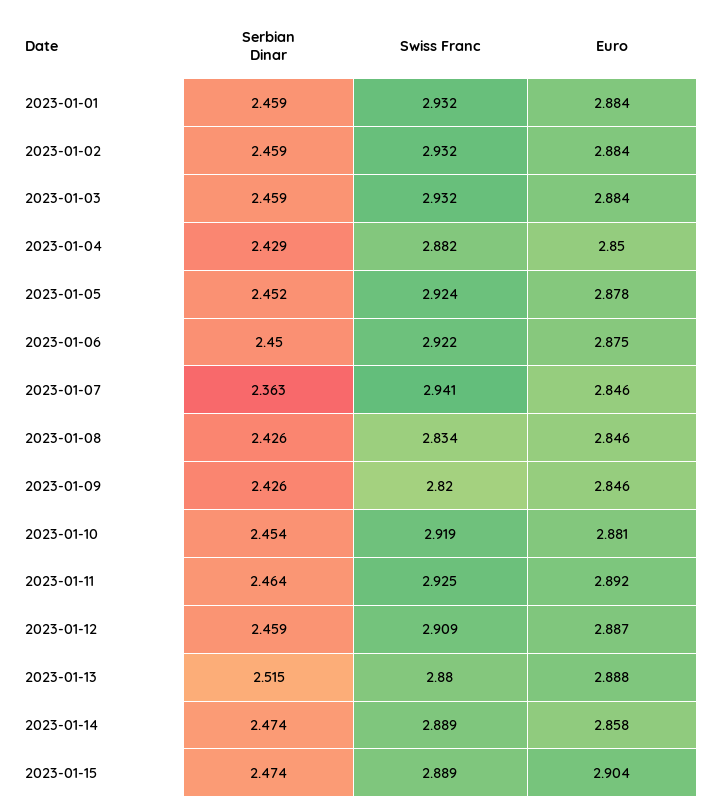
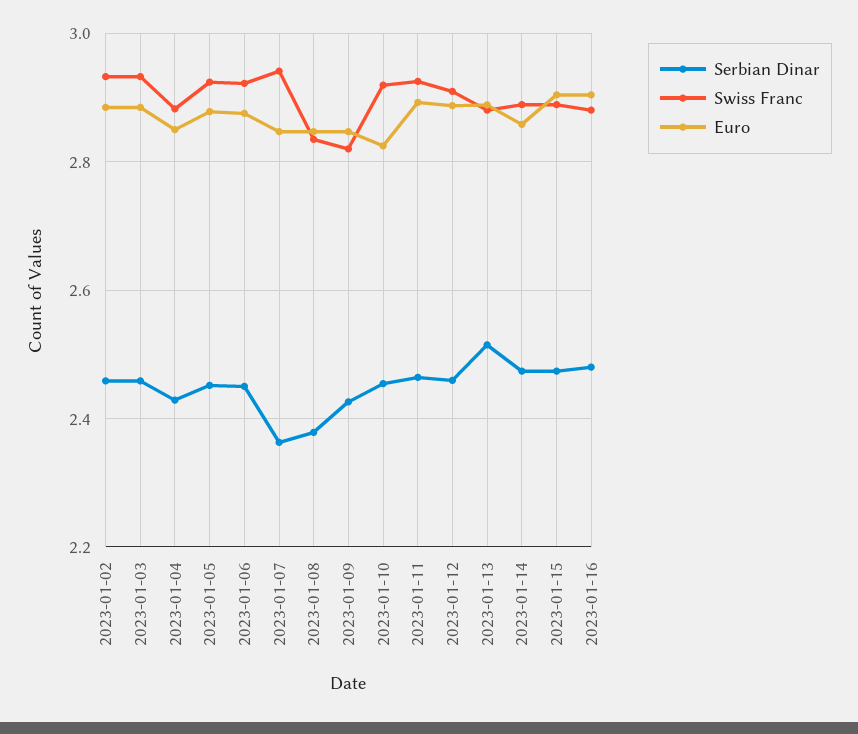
Serbian Dinar, 2023-01-01: 2.459 -> none
Swiss Franc, 2023-01-01: 2.932 -> none
Euro, 2023-01-01: 2.884 -> none
Serbian Dinar, 2023-01-08: 2.426 -> 2.38
Euro, 2023-01-10: 2.881 -> 2.82
Serbian Dinar, 2023-01-16: none -> 2.48
Swiss Franc, 2023-01-16: none -> 2.88
Euro, 2023-01-16: none -> 2.9

